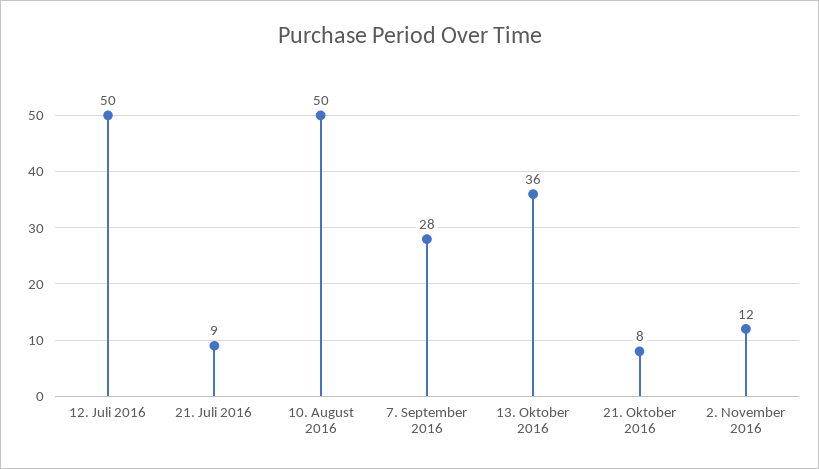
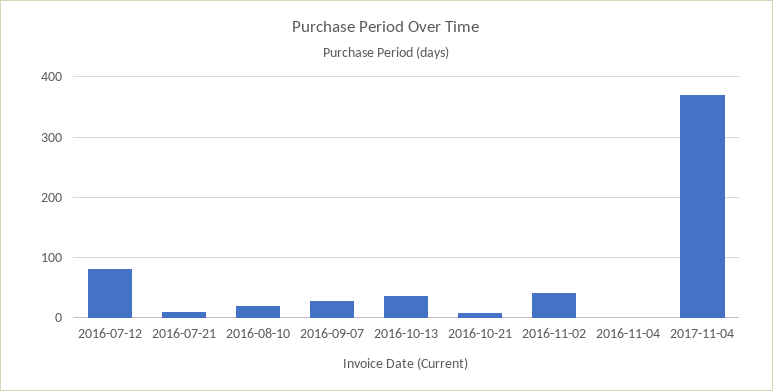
12. Juli 2016: 50 -> 80
10. August 2016: 50 -> 20
2. November 2016: 12 -> 40
2016-11-04: none -> 0
2017-11-04: none -> 370

